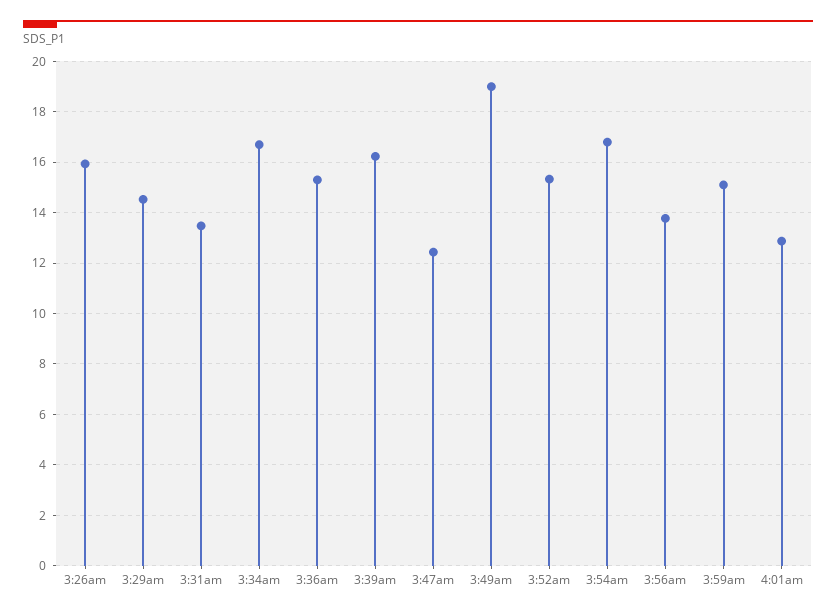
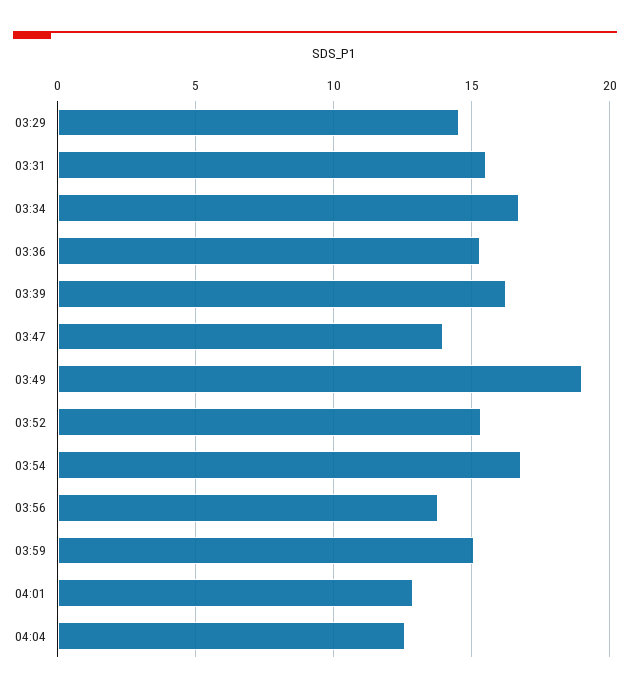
3:26am: 16 -> none
3:31am: 13.5 -> 15.5
3:47am: 12.5 -> 14
04:04: none -> 12.5

